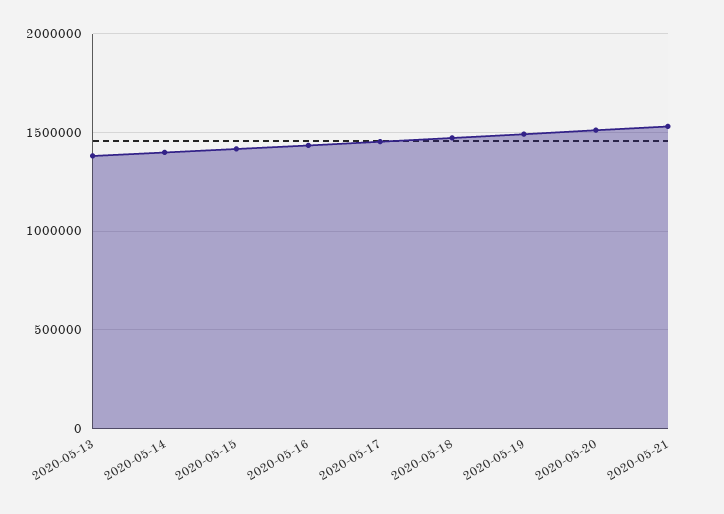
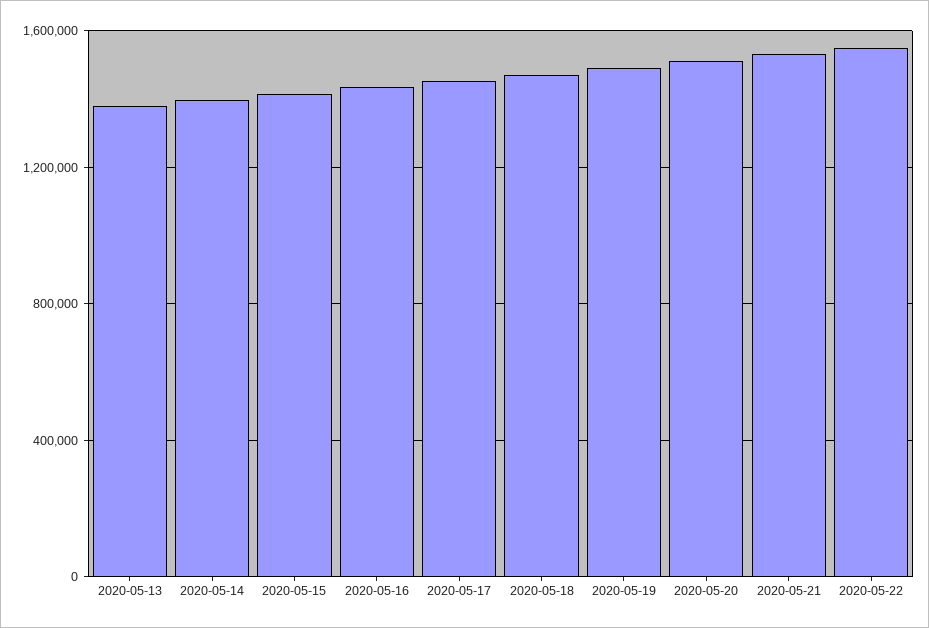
2020-05-22: none -> 1550000

